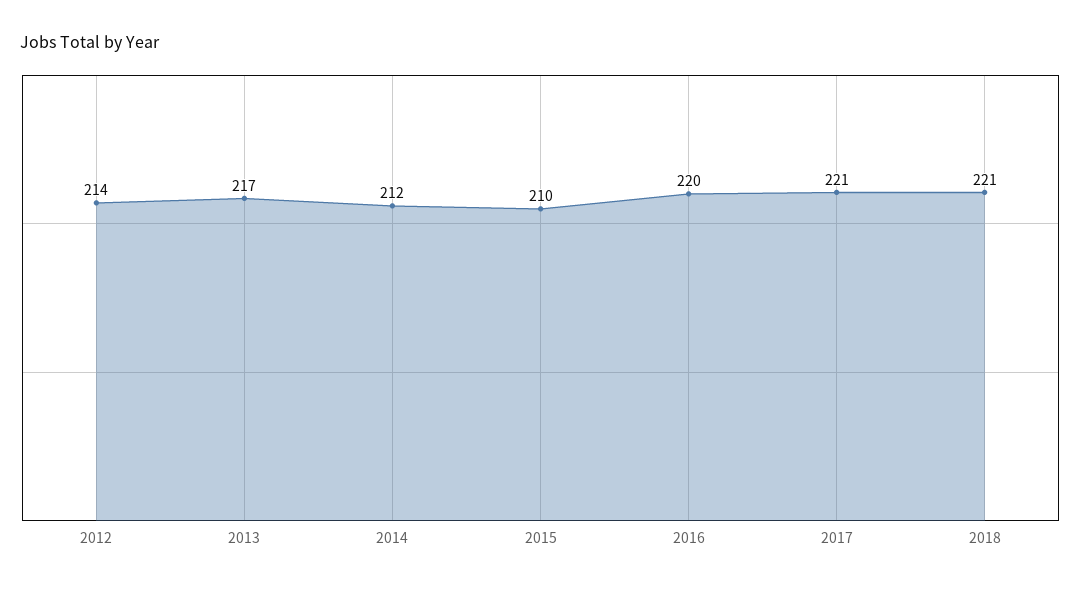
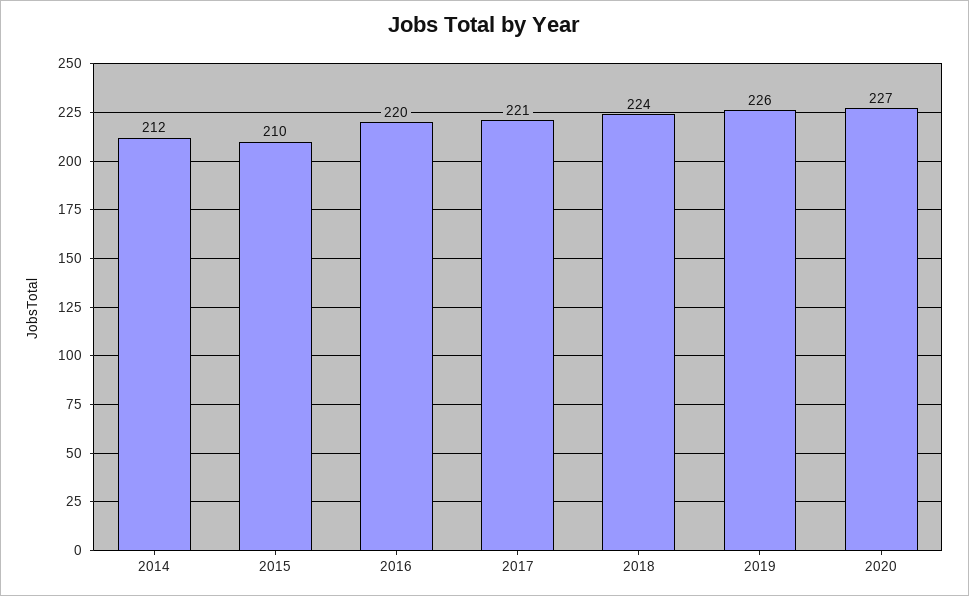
2012: 214 -> none
2013: 217 -> none
2018: 221 -> 224
2019: none -> 226
2020: none -> 227

